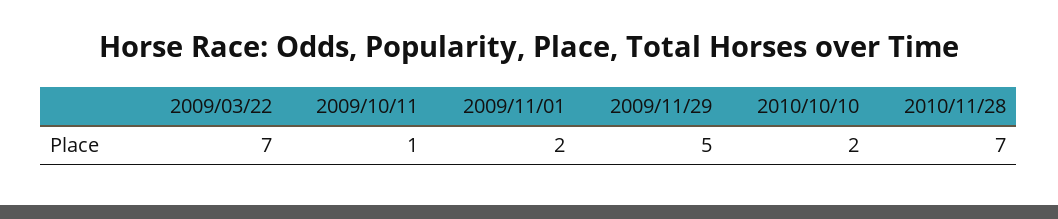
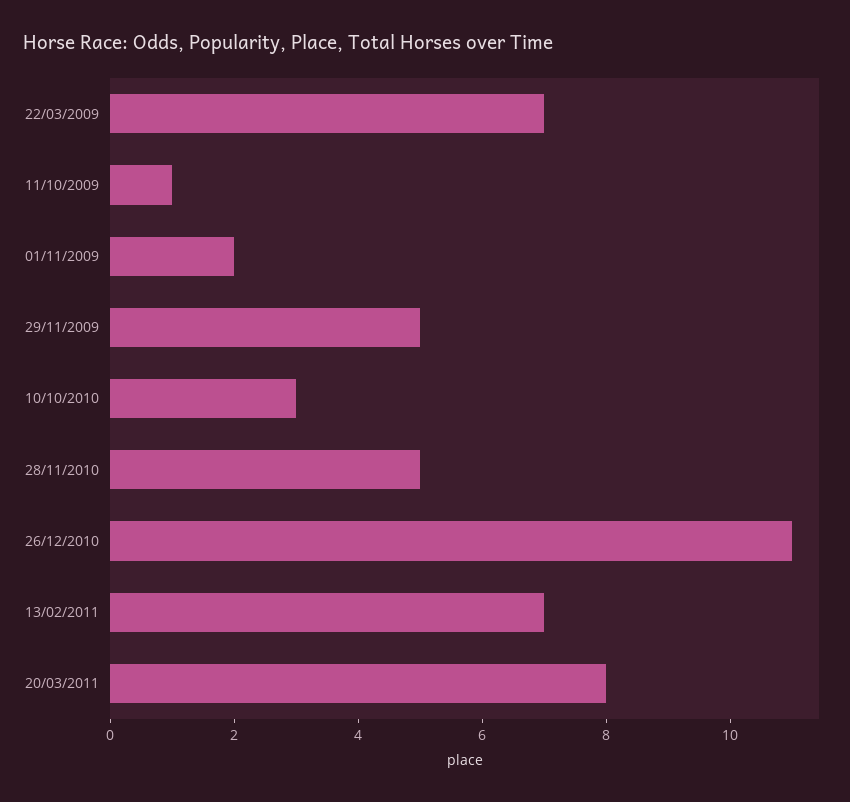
2010/10/10: 2 -> 3
2010/11/28: 7 -> 5
26/12/2010: none -> 11
13/02/2011: none -> 7
20/03/2011: none -> 8

